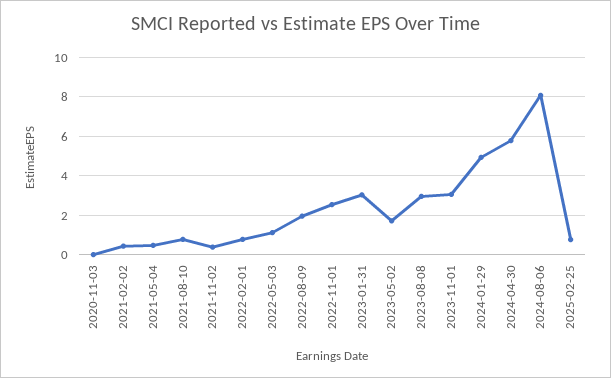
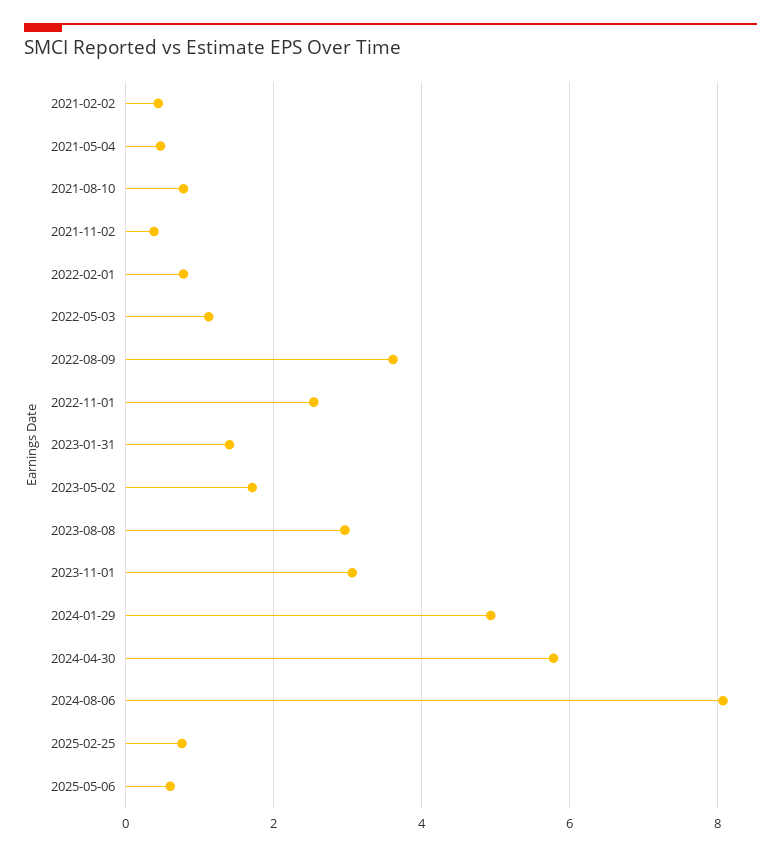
2020-11-03: 0 -> none
2022-08-09: 2 -> 3.6
2023-01-31: 3 -> 1.4
2025-05-06: none -> 0.6

